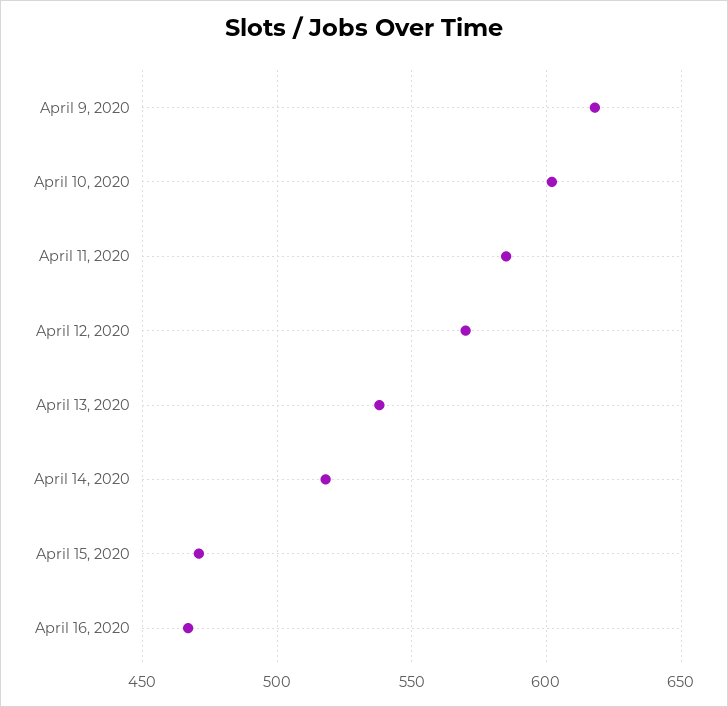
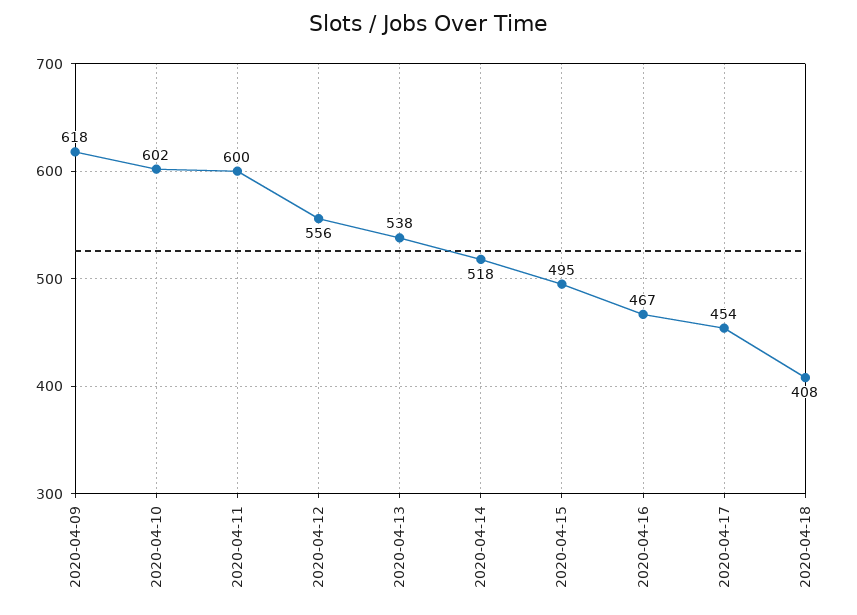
April 11, 2020: 585 -> 600
April 12, 2020: 570 -> 556
April 15, 2020: 470 -> 495
2020-04-17: none -> 454
2020-04-18: none -> 408

